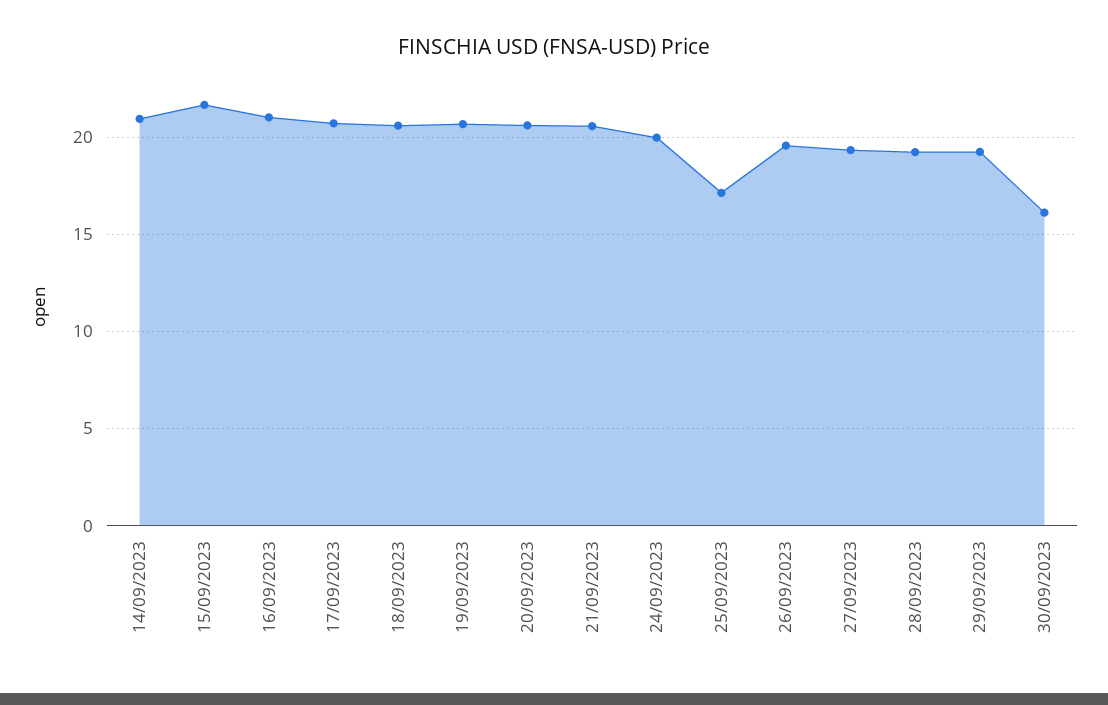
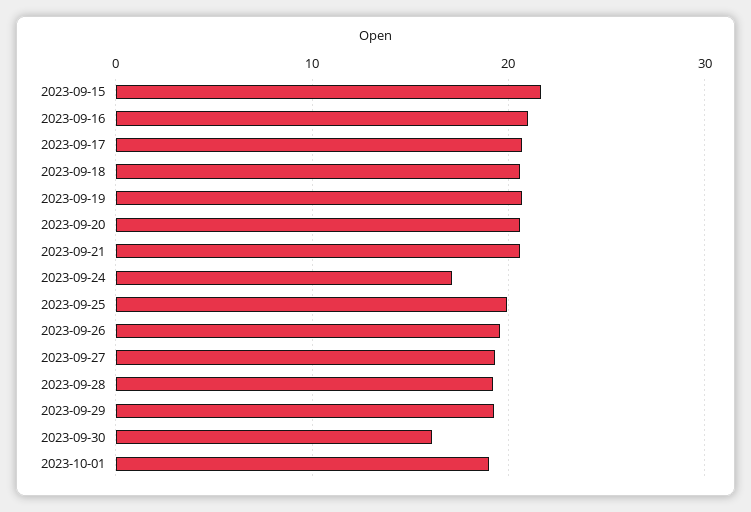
14/09/2023: 21 -> none
24/09/2023: 20 -> 17
25/09/2023: 17 -> 20
2023-10-01: none -> 19

